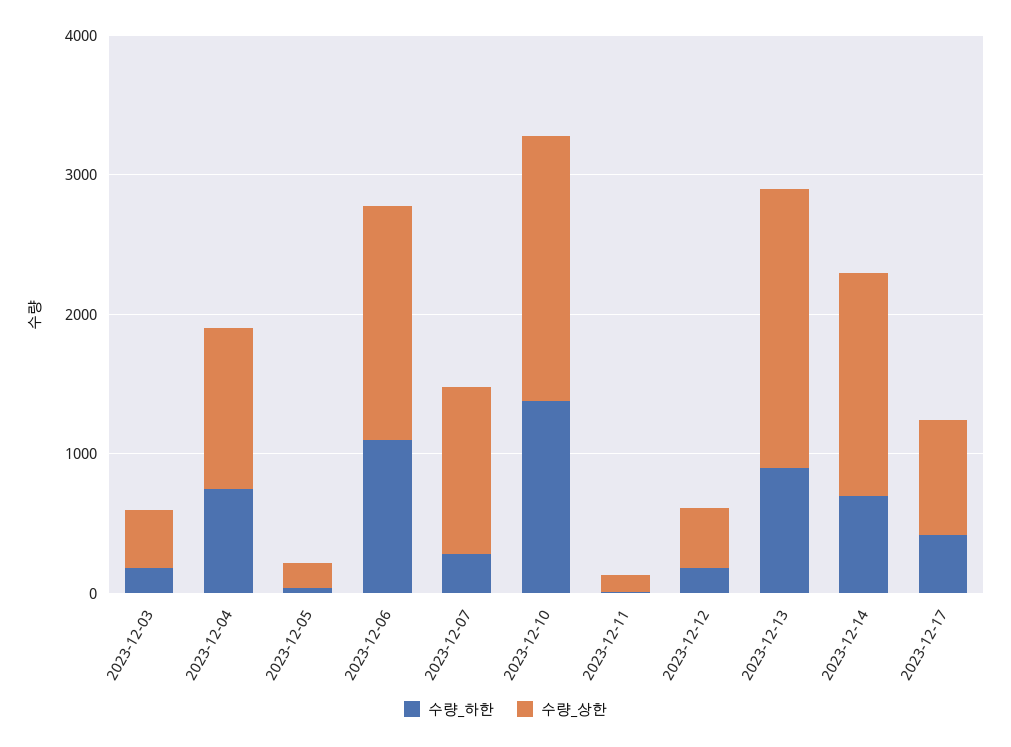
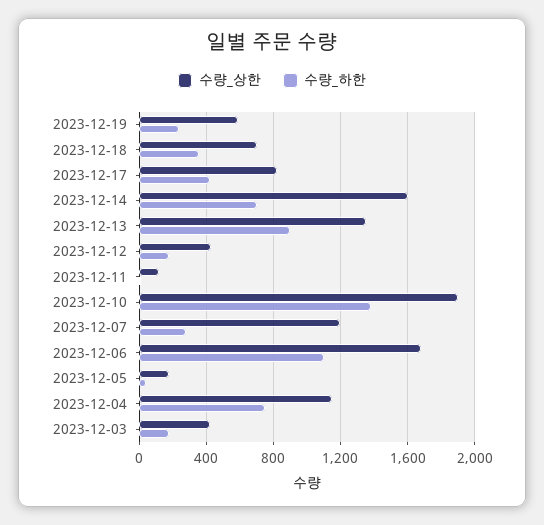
수량_상한, 2023-12-13: 2000 -> 1350
수량_상한, 2023-12-19: none -> 600
수량_하한, 2023-12-19: none -> 250
수량_상한, 2023-12-18: none -> 700
수량_하한, 2023-12-18: none -> 350

